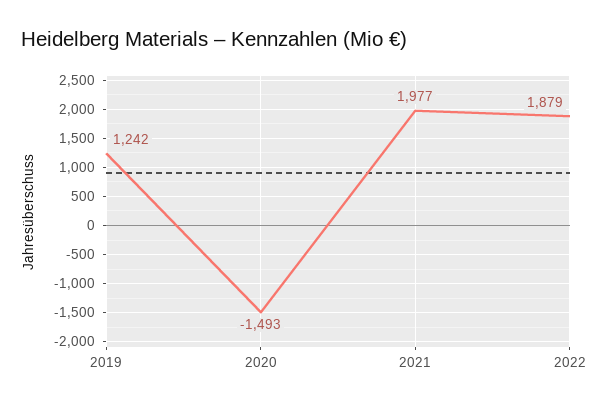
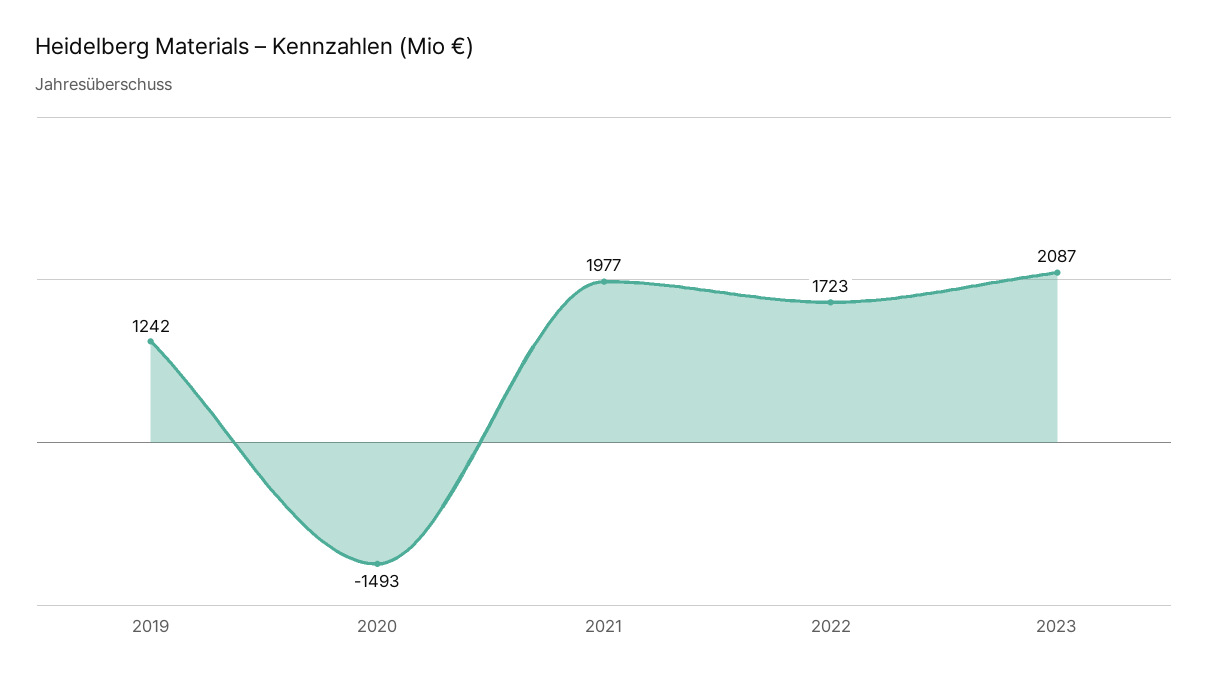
2022: 1879 -> 1723
2023: none -> 2087

